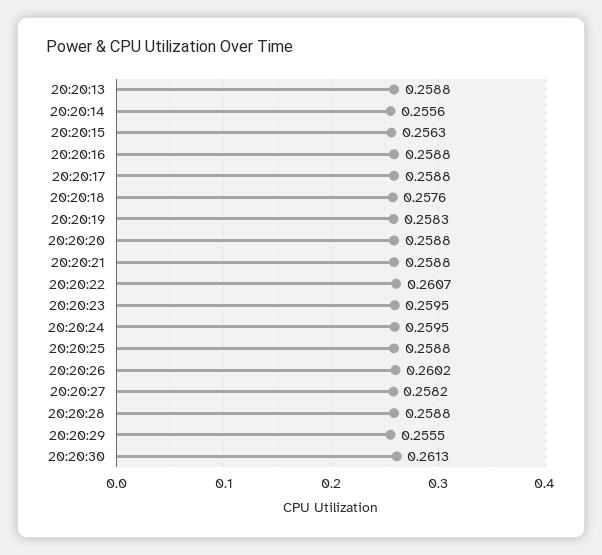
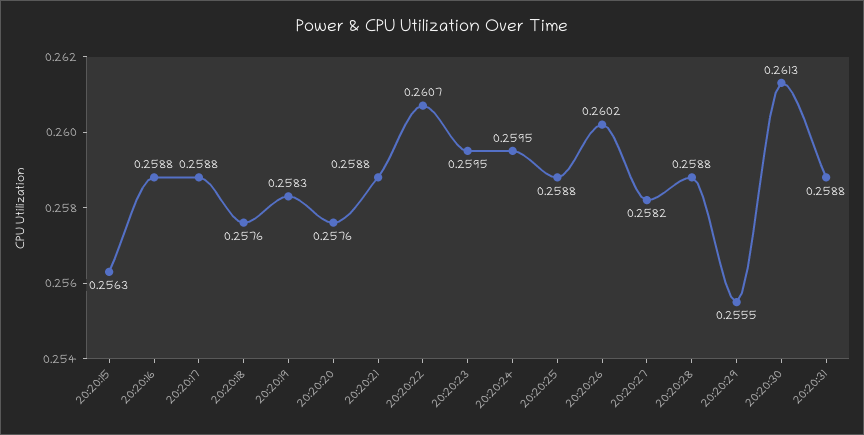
20:20:13: 0.2588 -> none
20:20:14: 0.2556 -> none
20:20:20: 0.2588 -> 0.2576
20:20:31: none -> 0.2588

